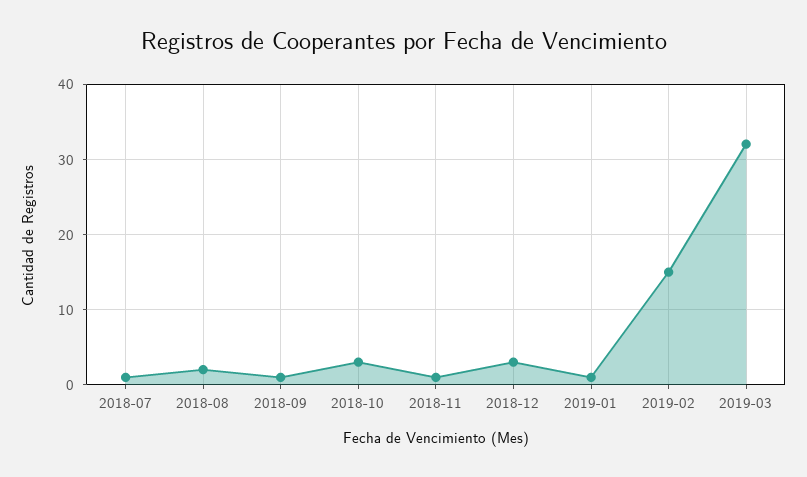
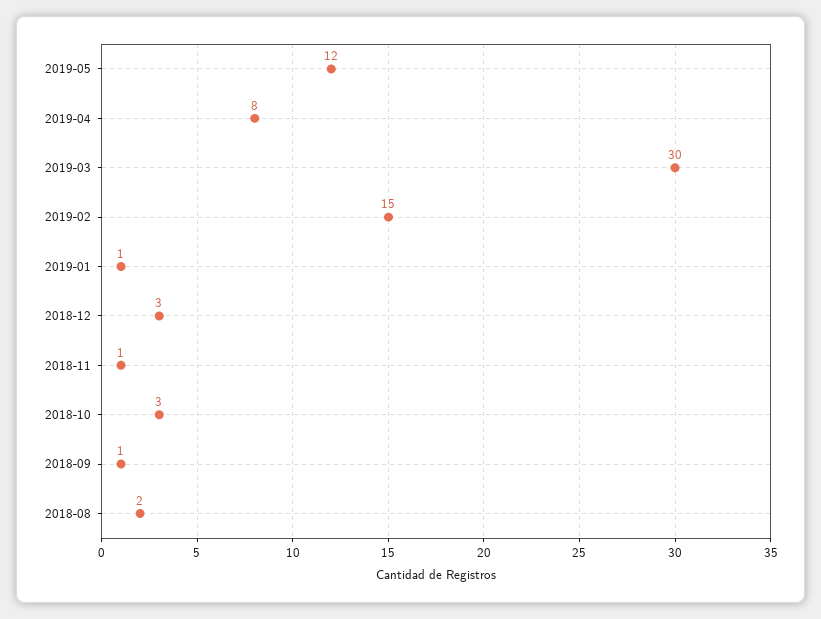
2018-07: 1 -> none
2019-03: 32 -> 30
2019-05: none -> 12
2019-04: none -> 8

